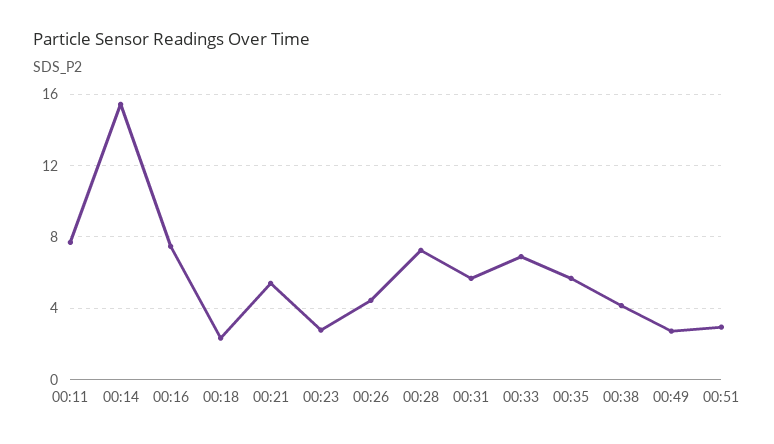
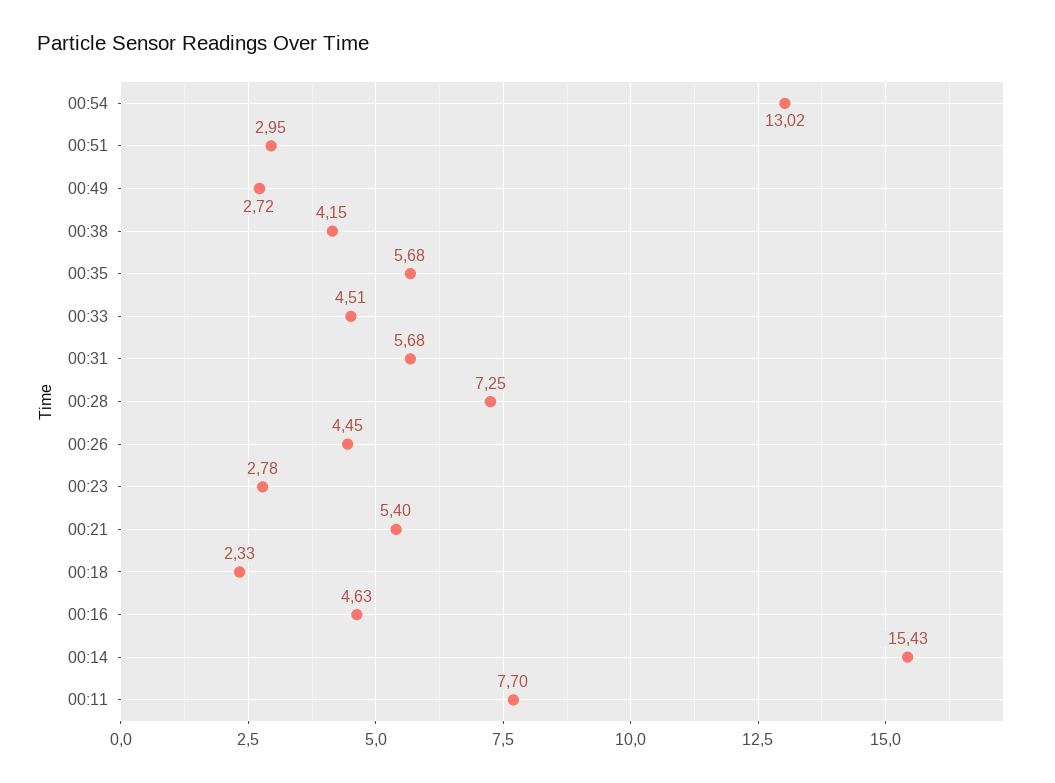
00:16: 7.5 -> 4.63
00:33: 7 -> 4.51
00:54: none -> 13.02

